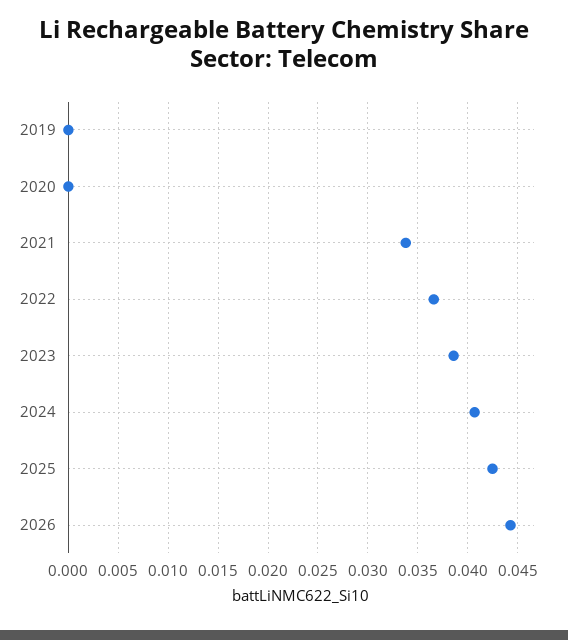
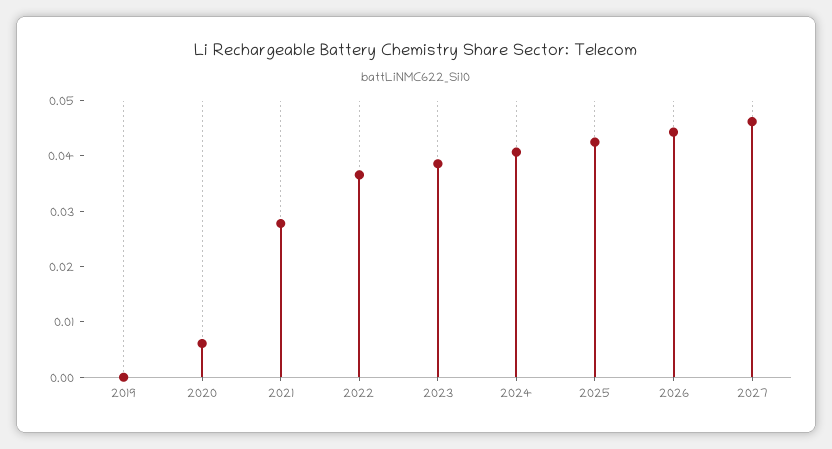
2020: 0 -> 0.006
2021: 0.034 -> 0.028
2027: none -> 0.046

